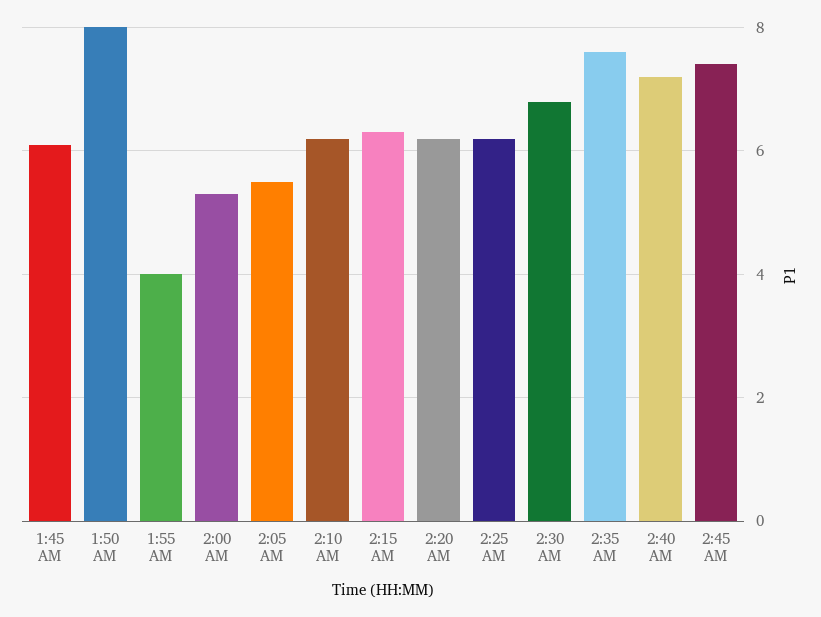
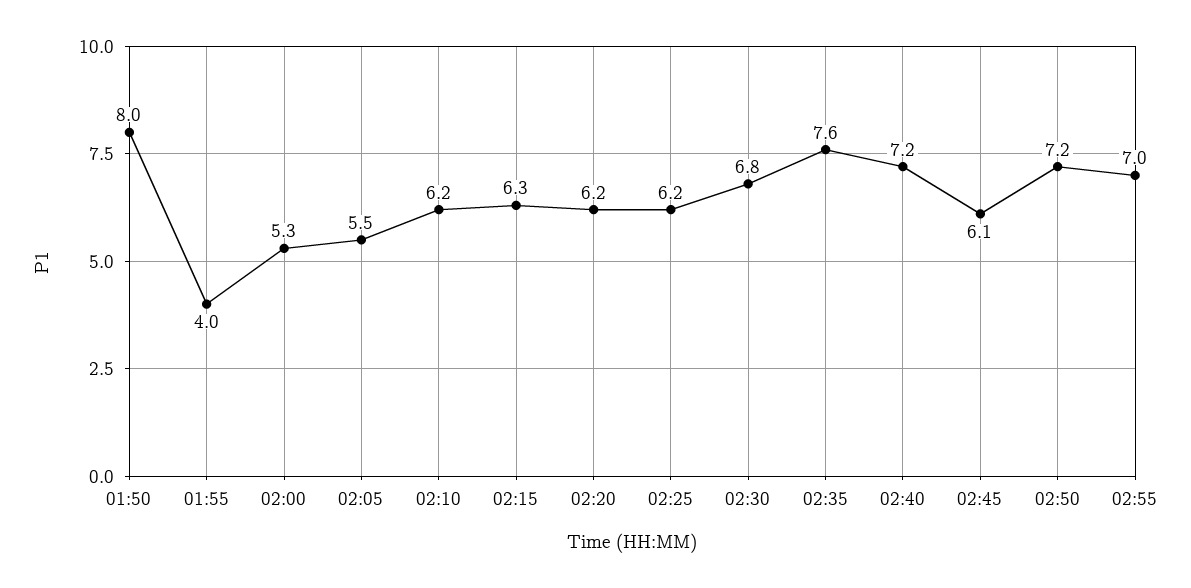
1:45 AM: 6 -> none
2:45 AM: 7.5 -> 6.1
02:50: none -> 7.2
02:55: none -> 7

